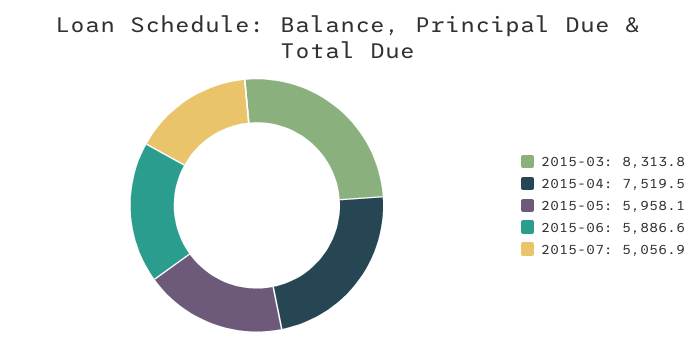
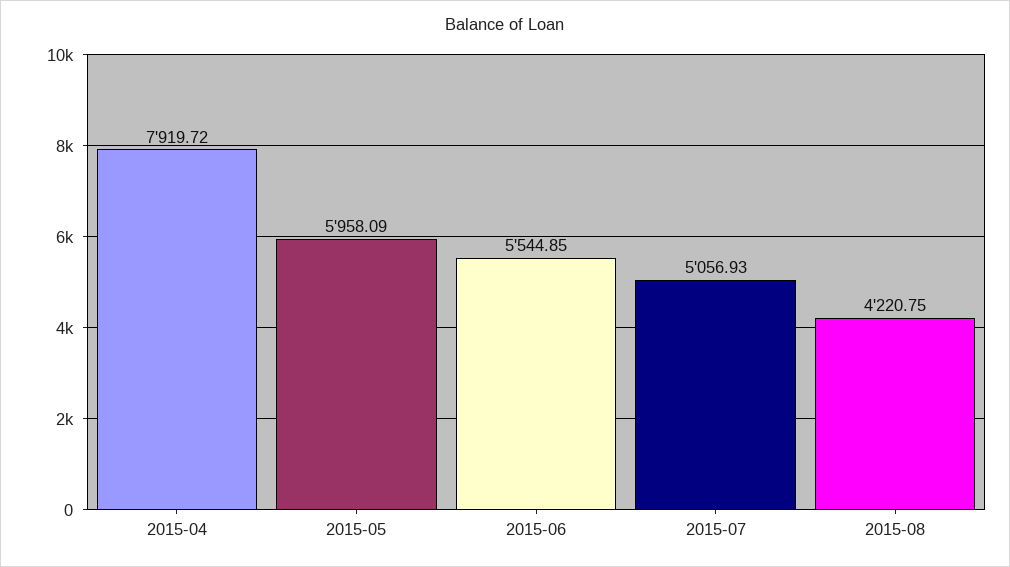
2015-03: 8313.8 -> none
2015-04: 7519.5 -> 7919.72
2015-06: 5886.6 -> 5544.85
2015-08: none -> 4220.75

